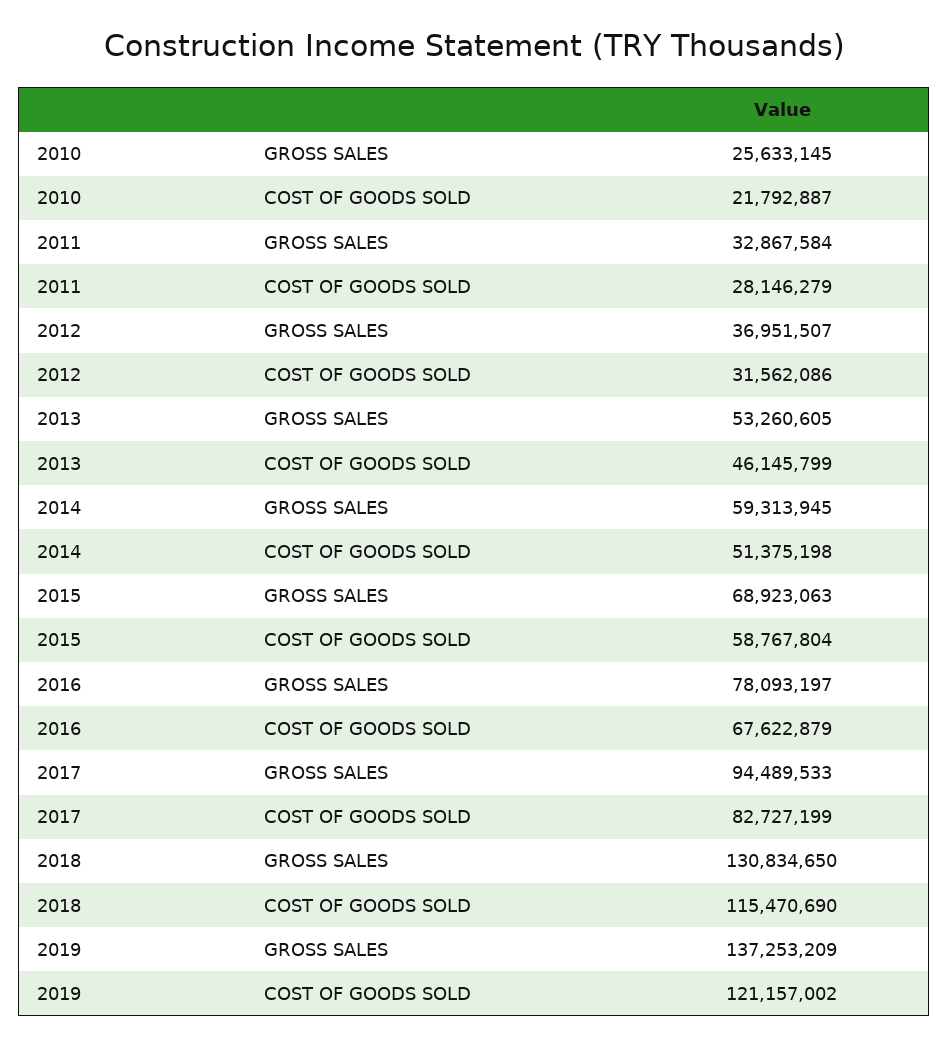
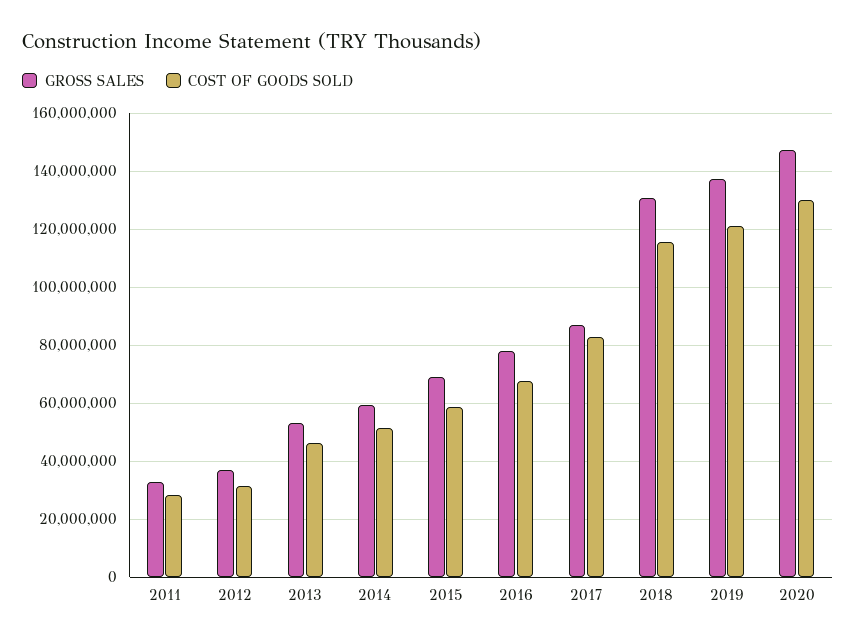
GROSS SALES, 2010: 25633145 -> none
COST OF GOODS SOLD, 2010: 21792887 -> none
GROSS SALES, 2017: 94489533 -> 87500000
GROSS SALES, 2020: none -> 147500000
COST OF GOODS SOLD, 2020: none -> 130000000

